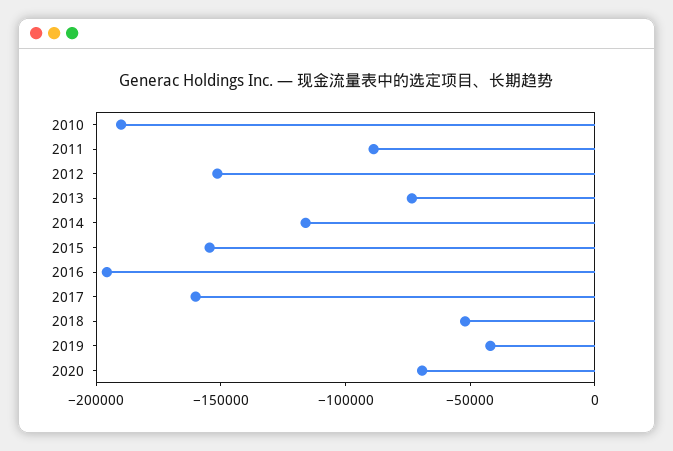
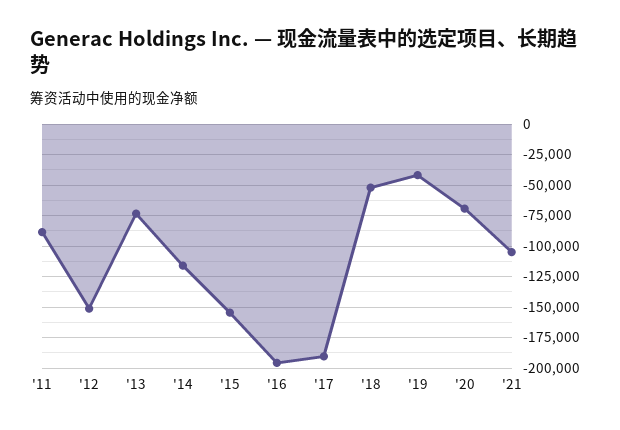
2010: -190000 -> none
2017: -160000 -> -190000
'21: none -> -105000

